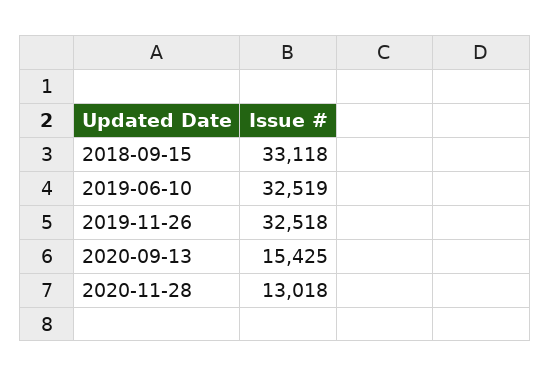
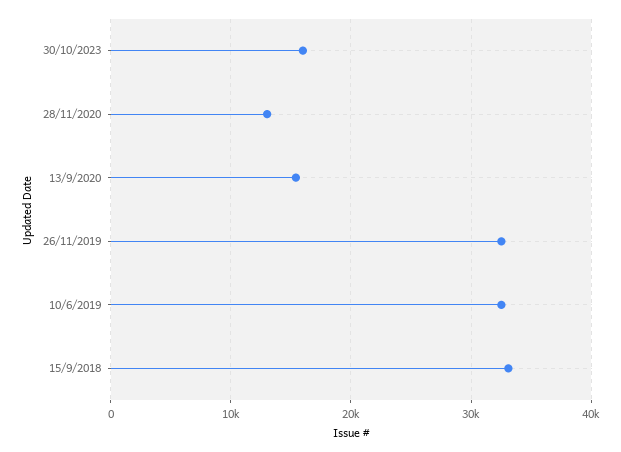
30/10/2023: none -> 16000

